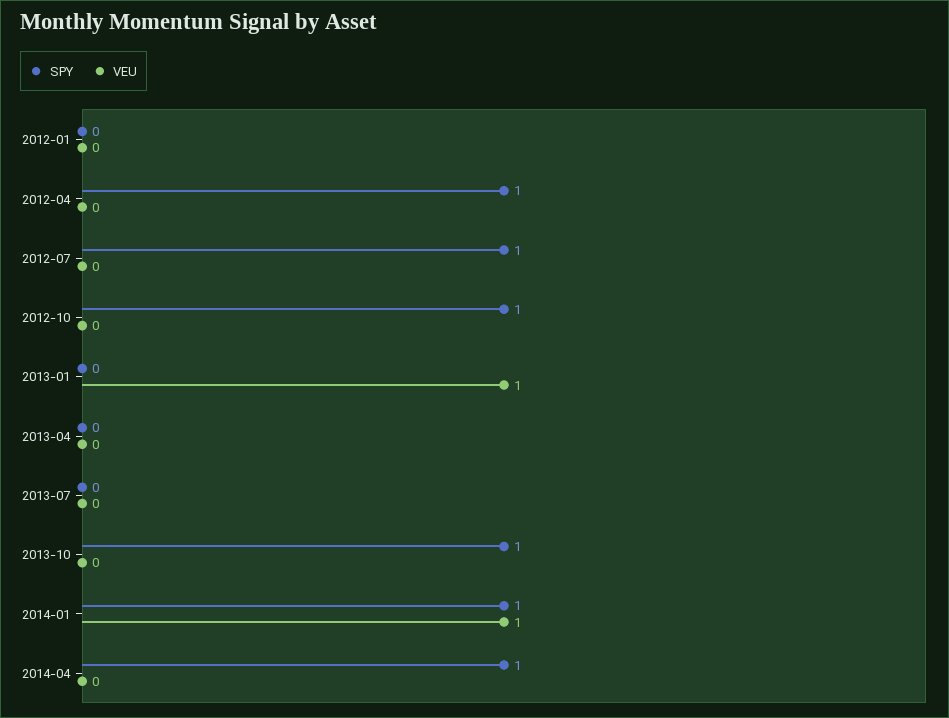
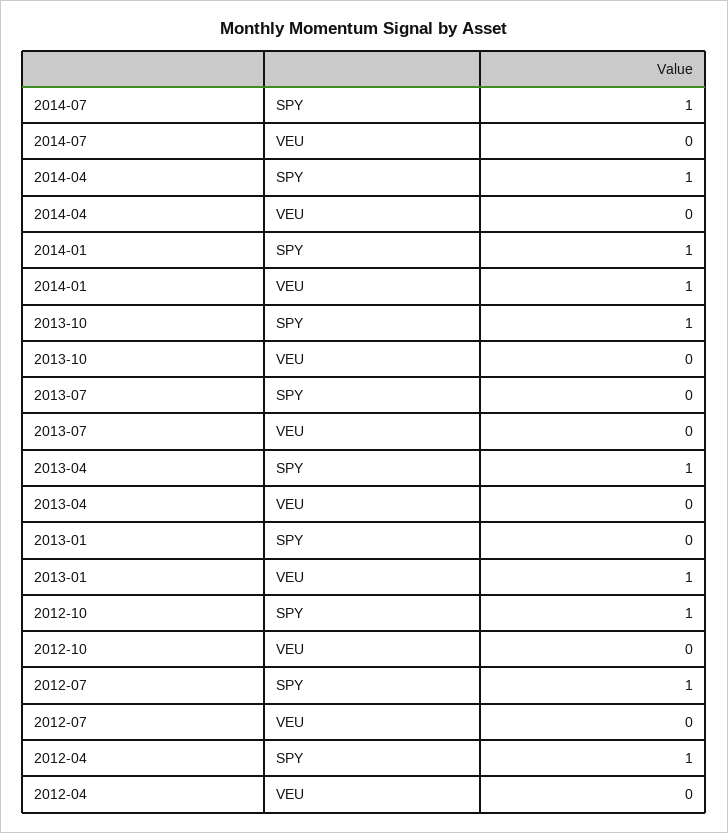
SPY, 2012-01: 0 -> none
VEU, 2012-01: 0 -> none
SPY, 2013-04: 0 -> 1
SPY, 2014-07: none -> 1
VEU, 2014-07: none -> 0

